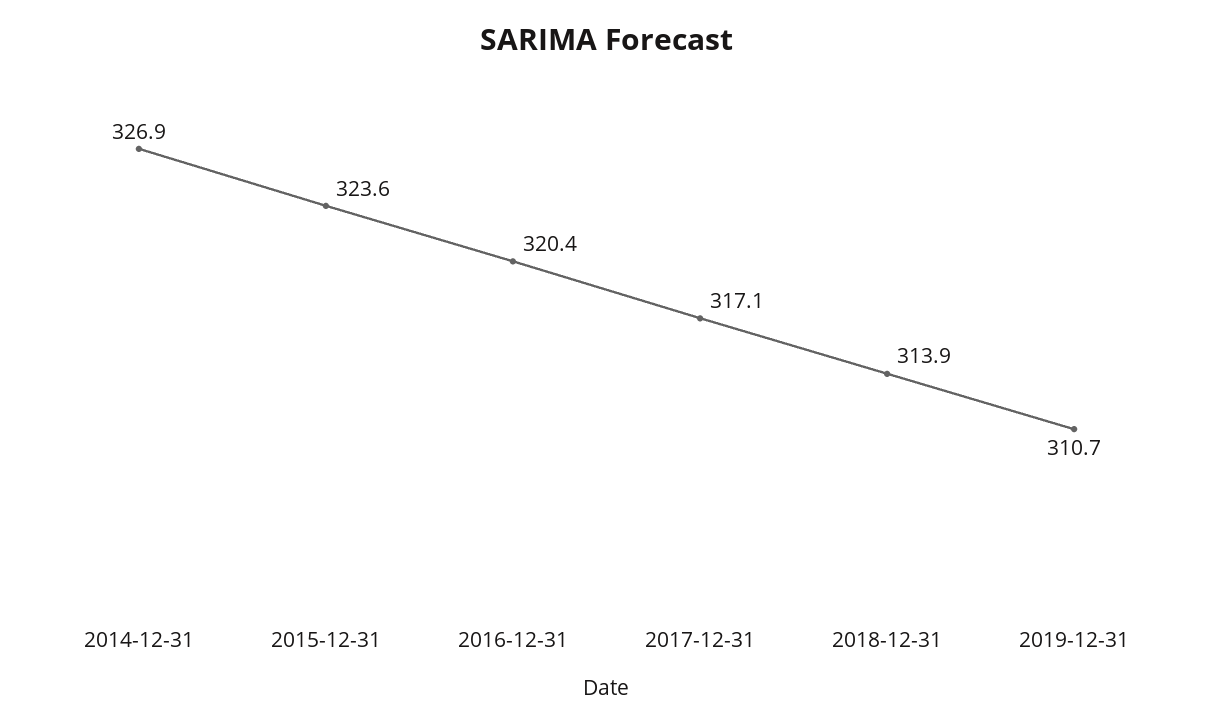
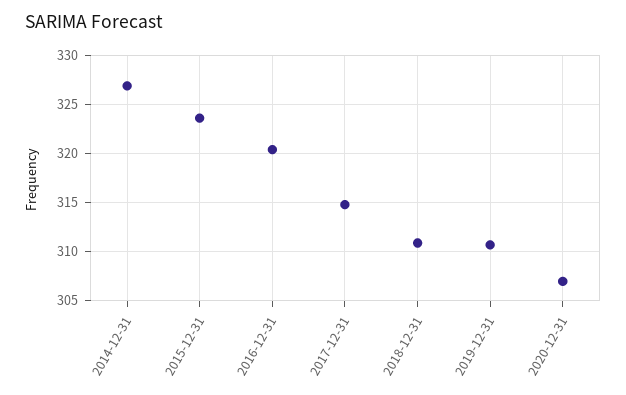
2017-12-31: 317.1 -> 315
2018-12-31: 313.9 -> 311
2020-12-31: none -> 307

